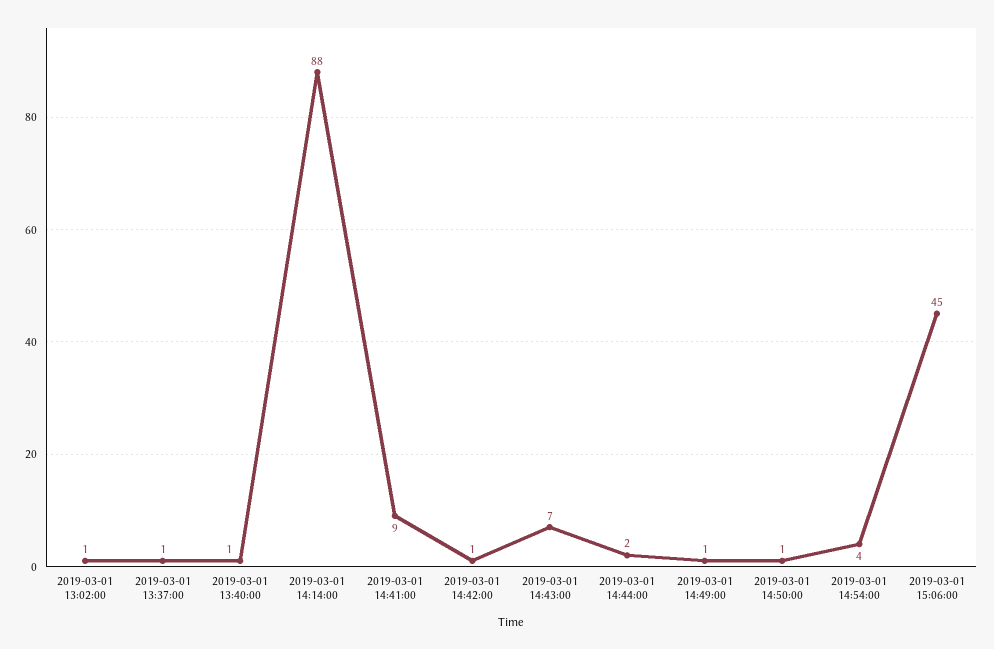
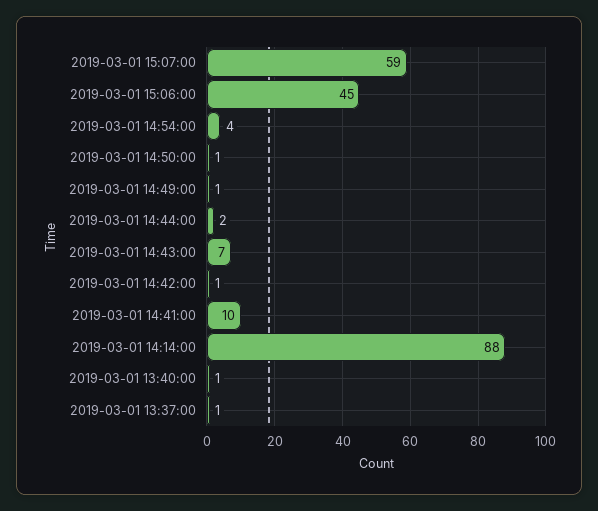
2019-03-01 13:02:00: 1 -> none
2019-03-01 14:41:00: 9 -> 10
2019-03-01 15:07:00: none -> 59

